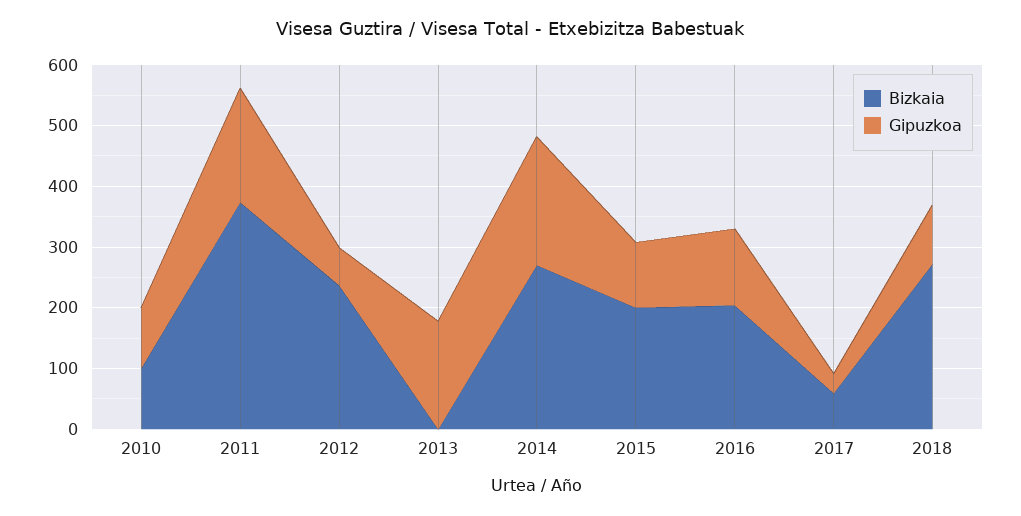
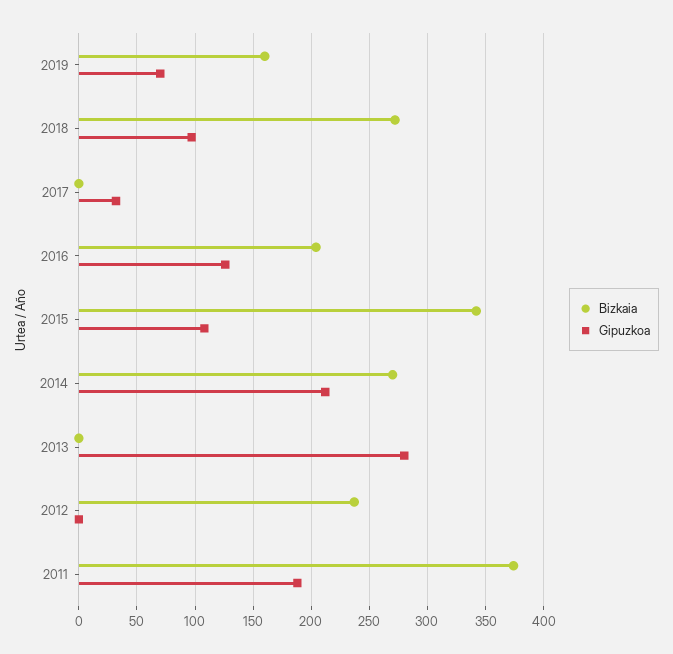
Bizkaia, 2010: 100 -> none
Gipuzkoa, 2010: 100 -> none
Gipuzkoa, 2012: 60 -> 0
Gipuzkoa, 2013: 180 -> 280
Bizkaia, 2015: 200 -> 340
Bizkaia, 2017: 60 -> 0
Bizkaia, 2019: none -> 160
Gipuzkoa, 2019: none -> 70

